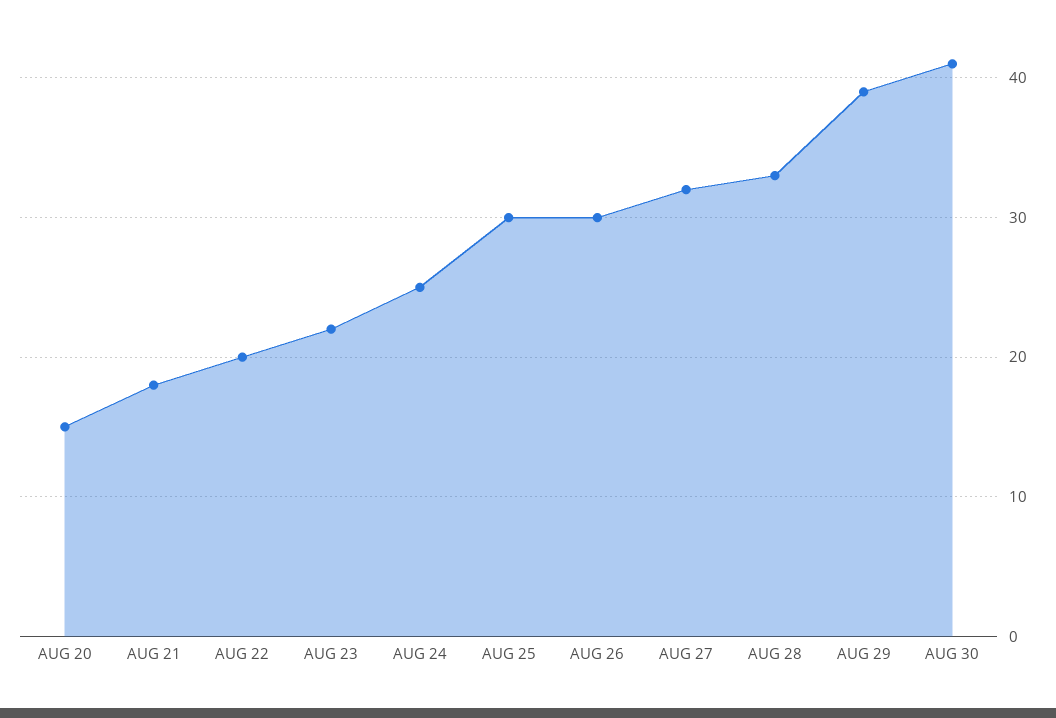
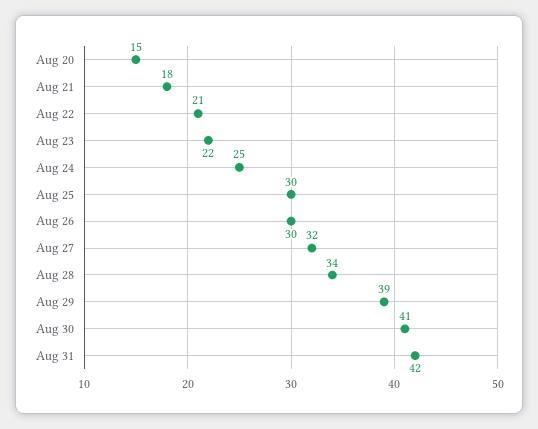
AUG 22: 20 -> 21
AUG 28: 33 -> 34
Aug 31: none -> 42

